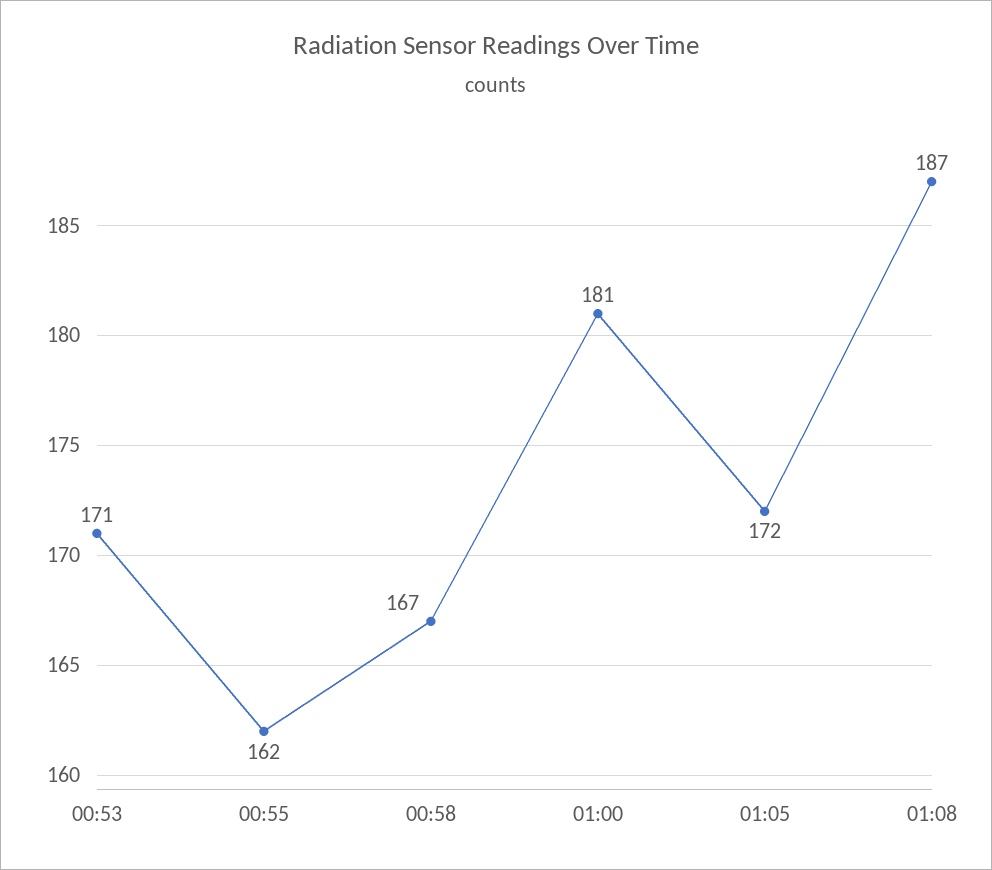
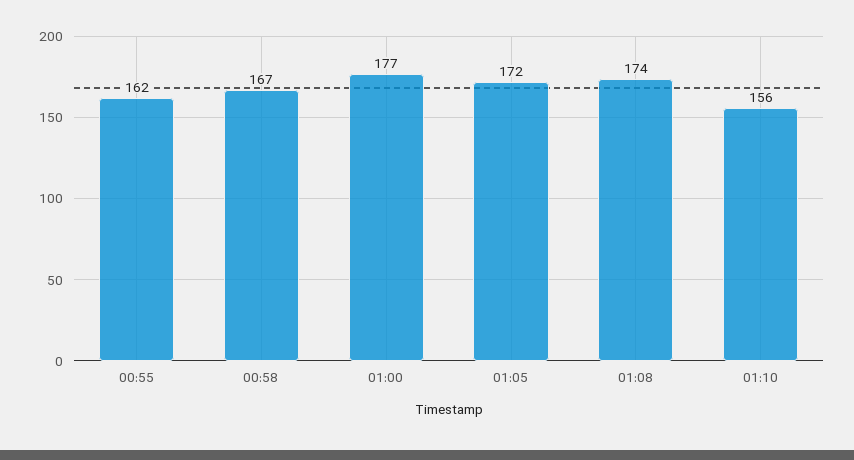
00:53: 171 -> none
01:00: 181 -> 177
01:08: 187 -> 174
01:10: none -> 156

